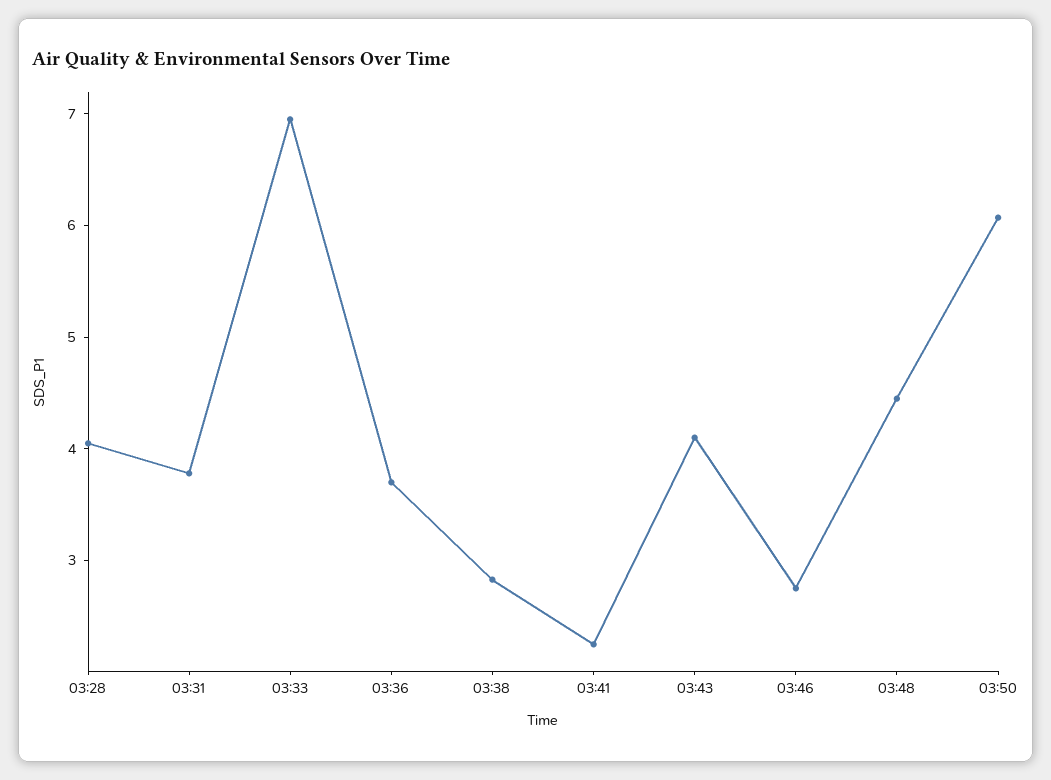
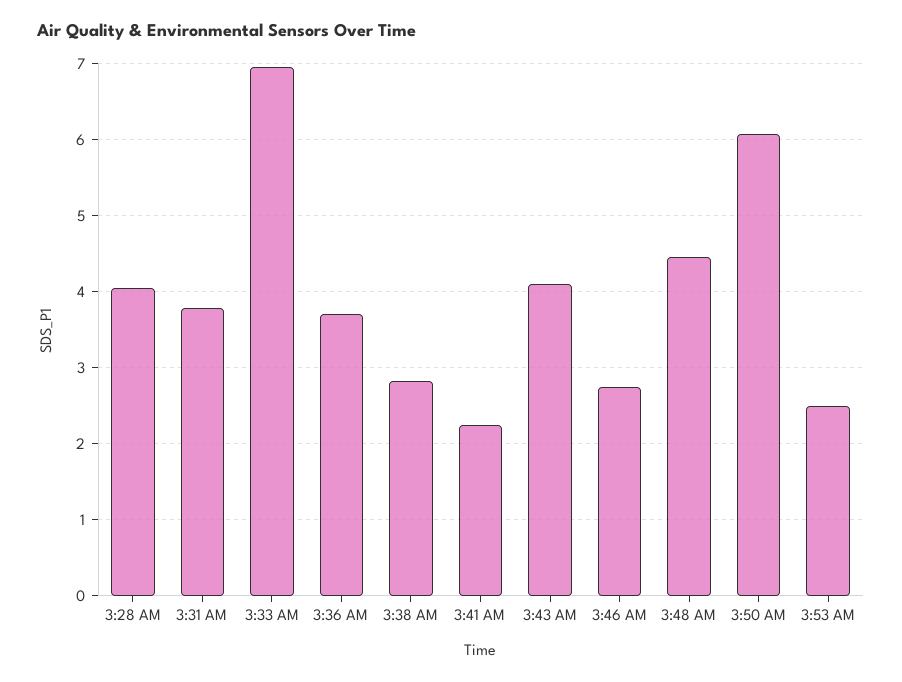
3:53 AM: none -> 2.5

